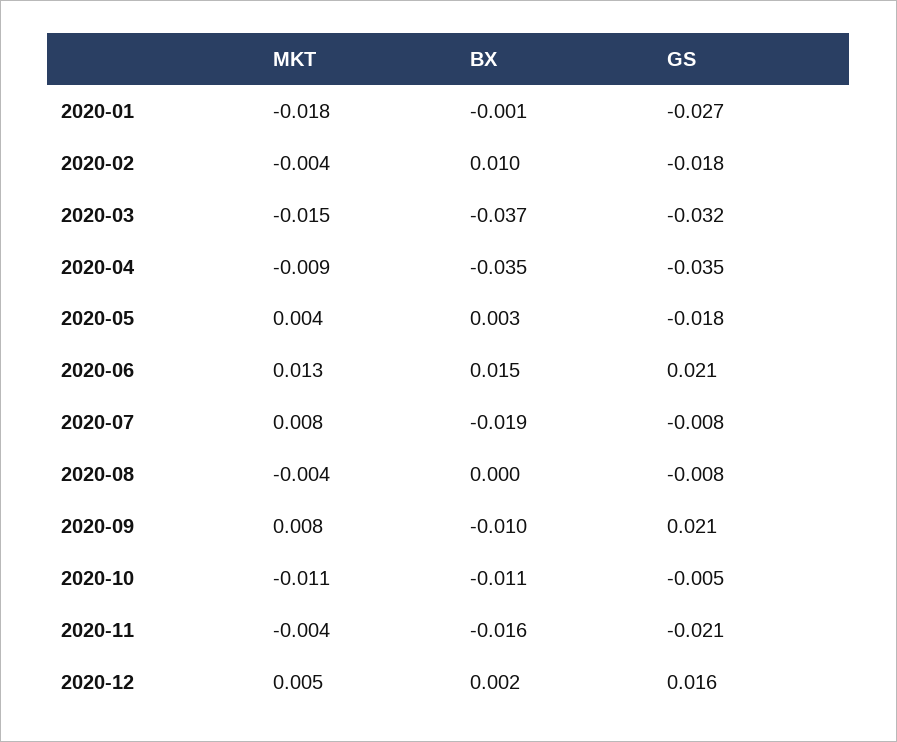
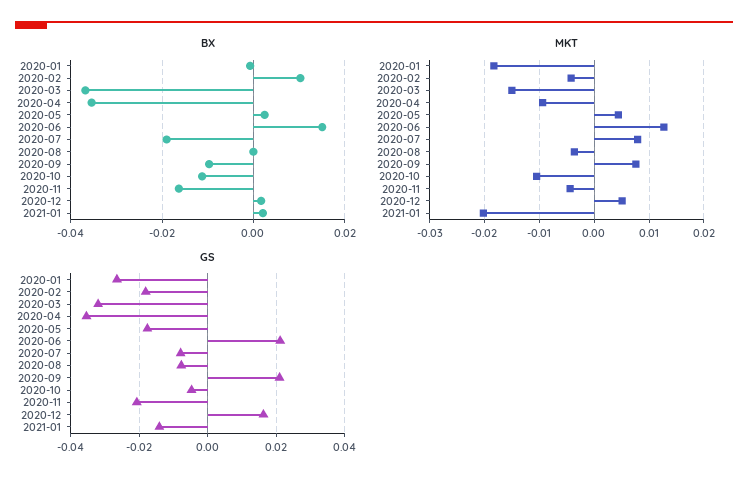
BX, 2021-01: none -> 0.002
MKT, 2021-01: none -> -0.02
GS, 2021-01: none -> -0.014

